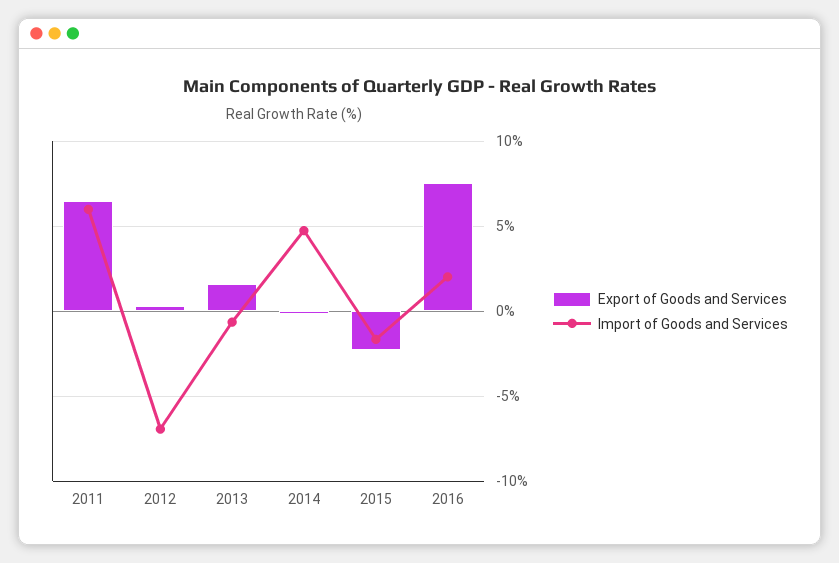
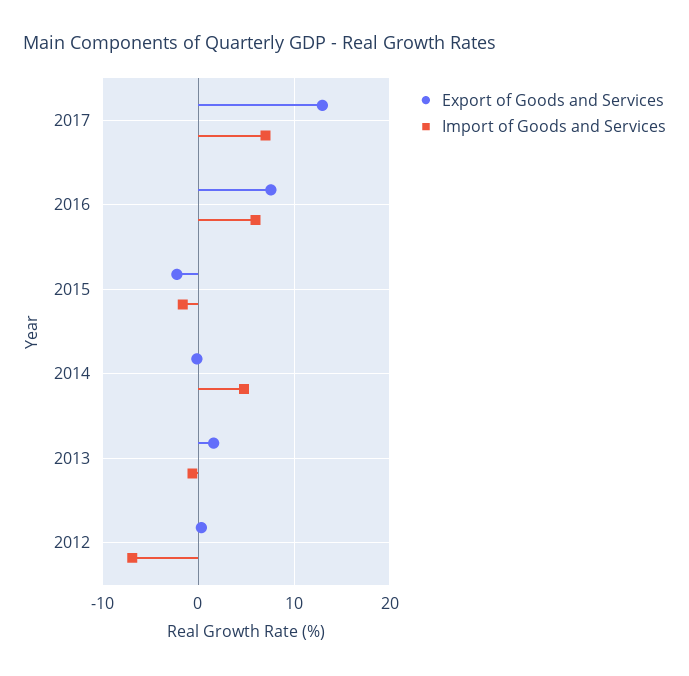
Export of Goods and Services, 2011: 6.5 -> none
Import of Goods and Services, 2011: 6 -> none
Import of Goods and Services, 2016: 2 -> 6
Export of Goods and Services, 2017: none -> 13
Import of Goods and Services, 2017: none -> 7

